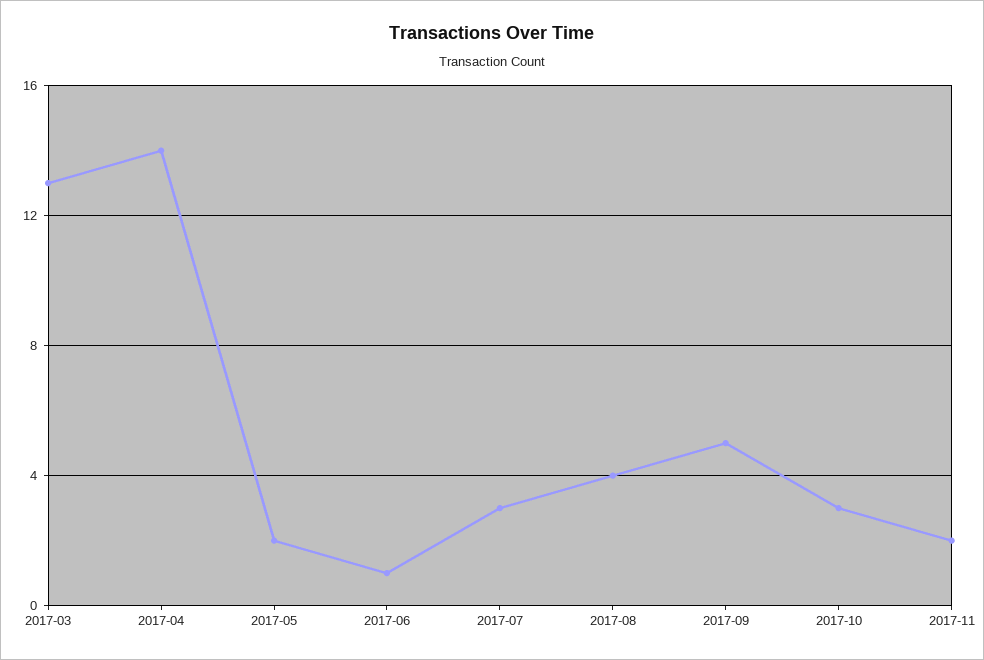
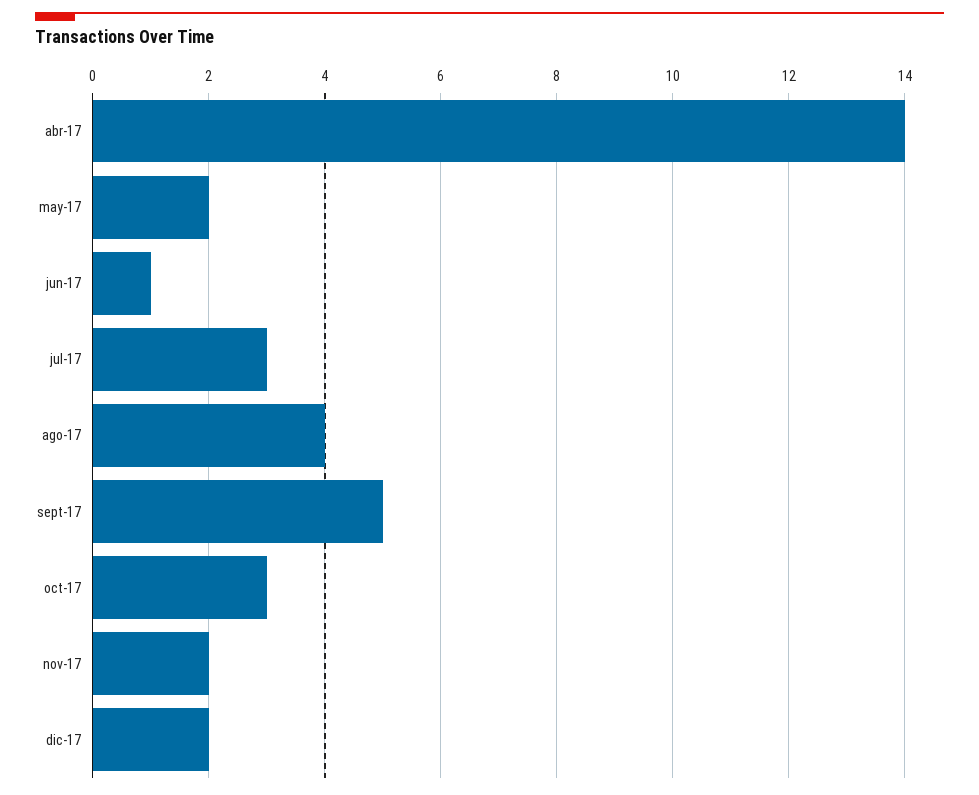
2017-03: 13 -> none
dic-17: none -> 2

